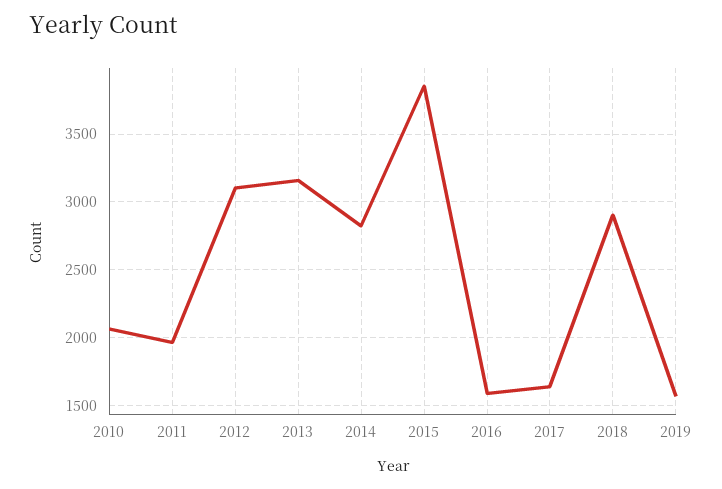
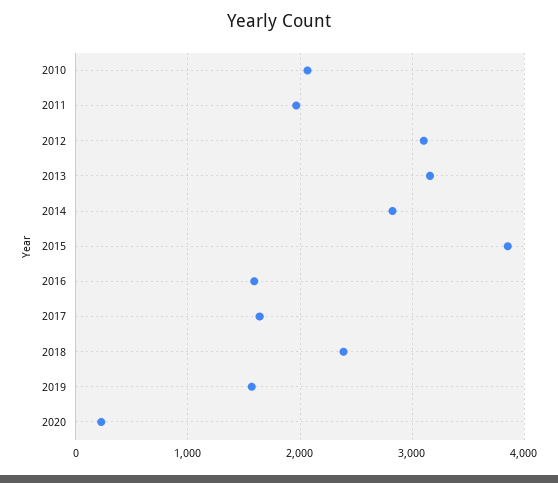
2018: 2900 -> 2400
2020: none -> 200

